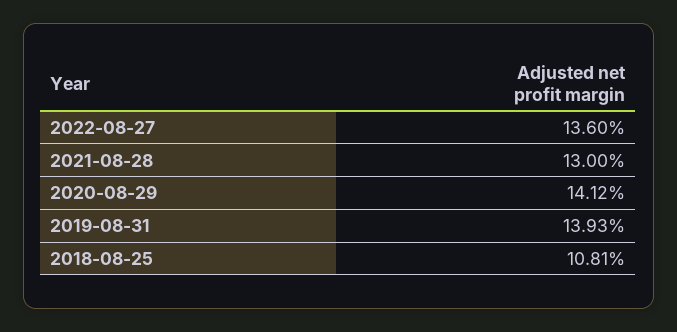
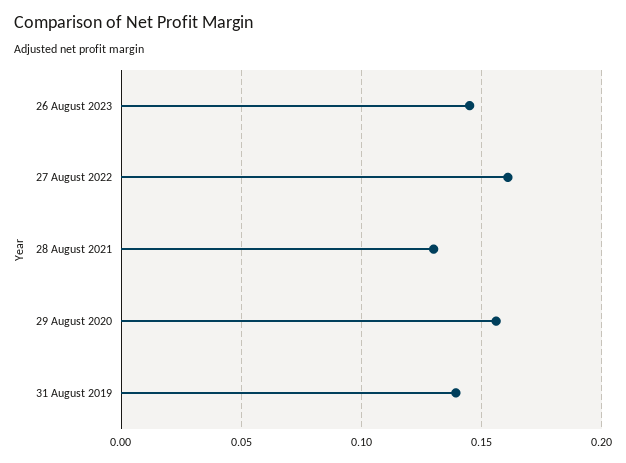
2022-08-27: 0.136 -> 0.16
2020-08-29: 0.1412 -> 0.155
2018-08-25: 0.1081 -> none
26 August 2023: none -> 0.145

